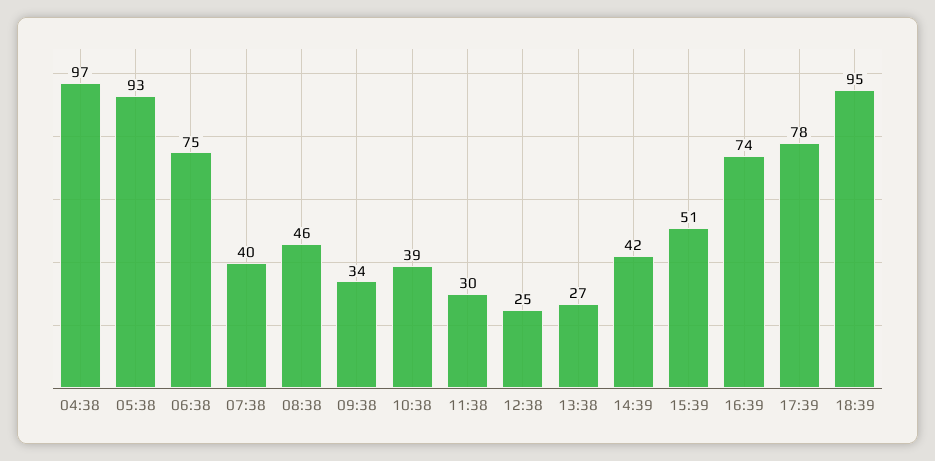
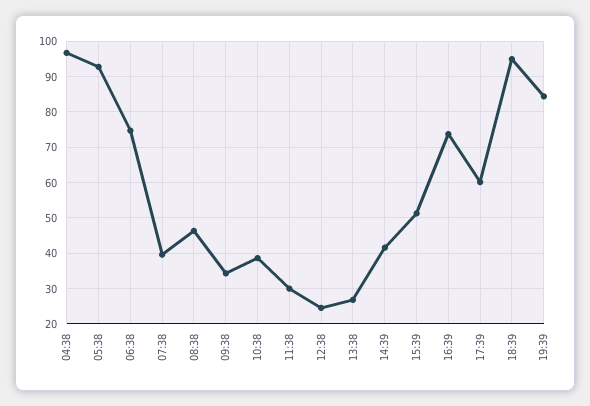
17:39: 78 -> 60
19:39: none -> 84

